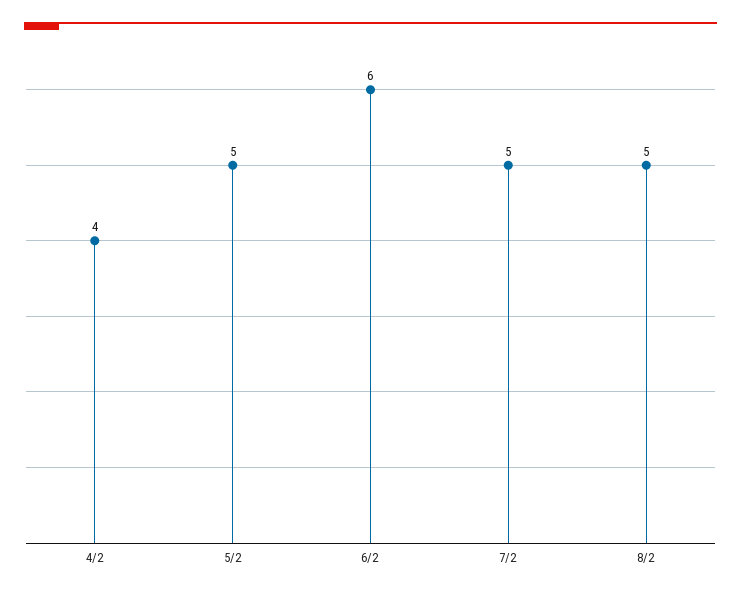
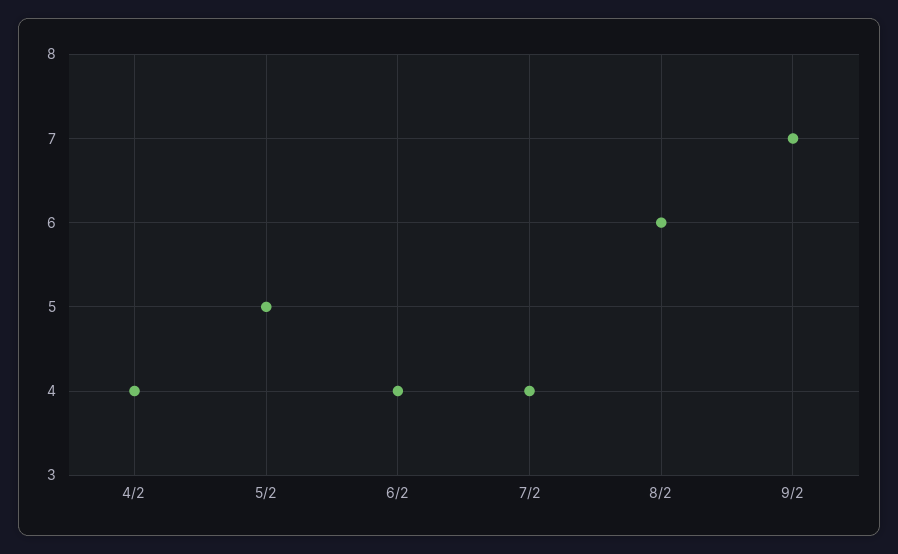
6/2: 6 -> 4
7/2: 5 -> 4
8/2: 5 -> 6
9/2: none -> 7

